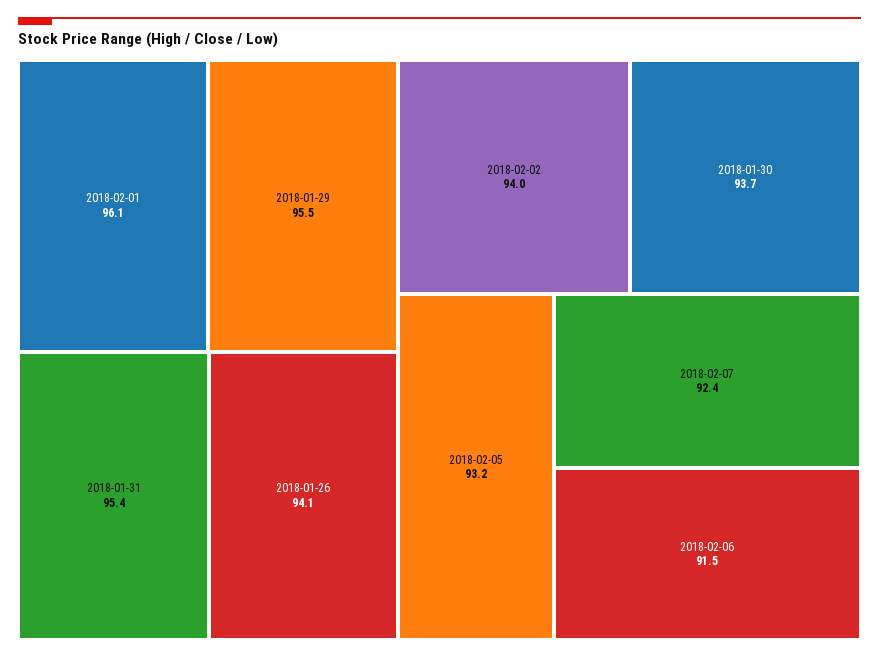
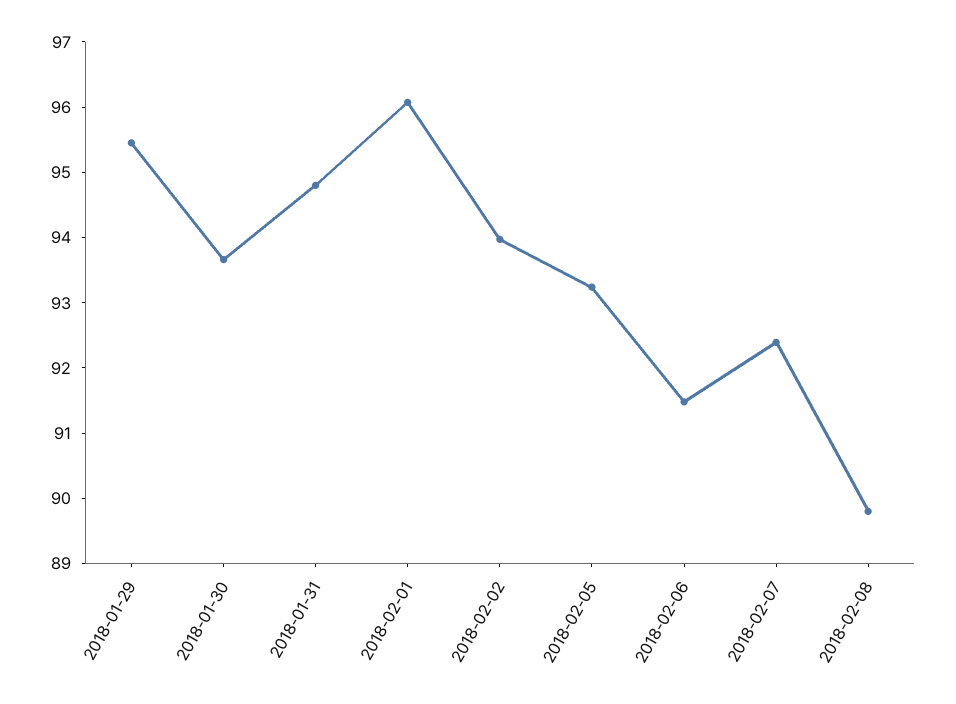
2018-01-31: 95.4 -> 94.8
2018-01-26: 94.1 -> none
2018-02-08: none -> 89.8

